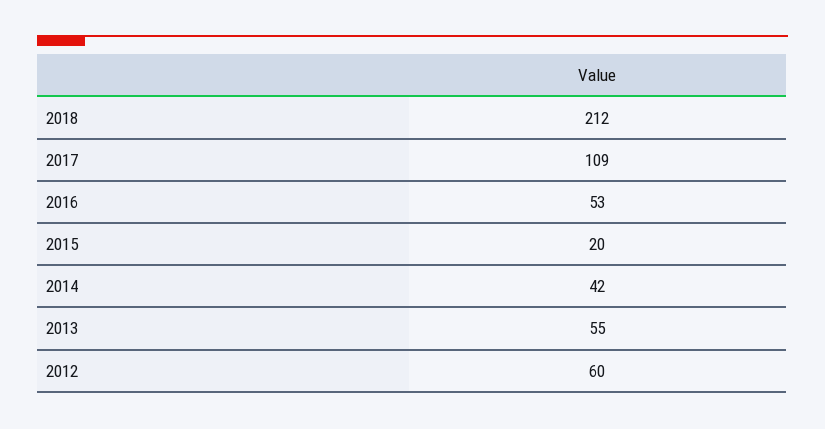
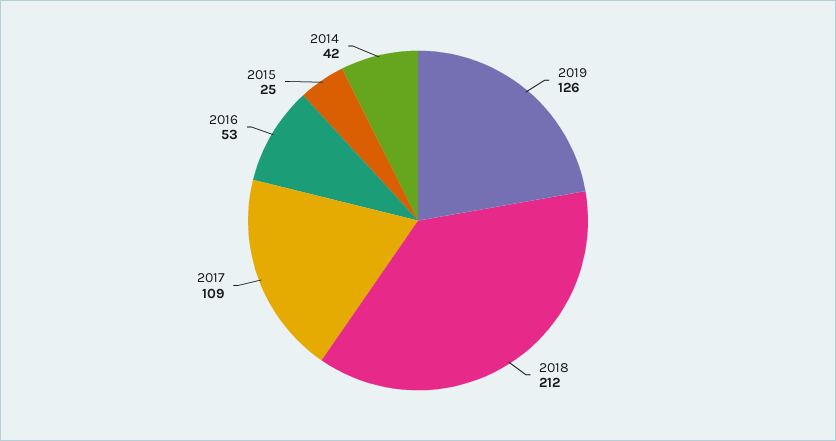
2015: 20 -> 25
2013: 55 -> none
2012: 60 -> none
2019: none -> 126

